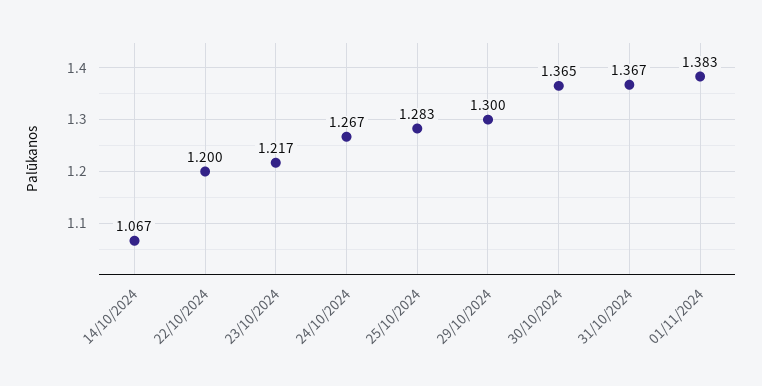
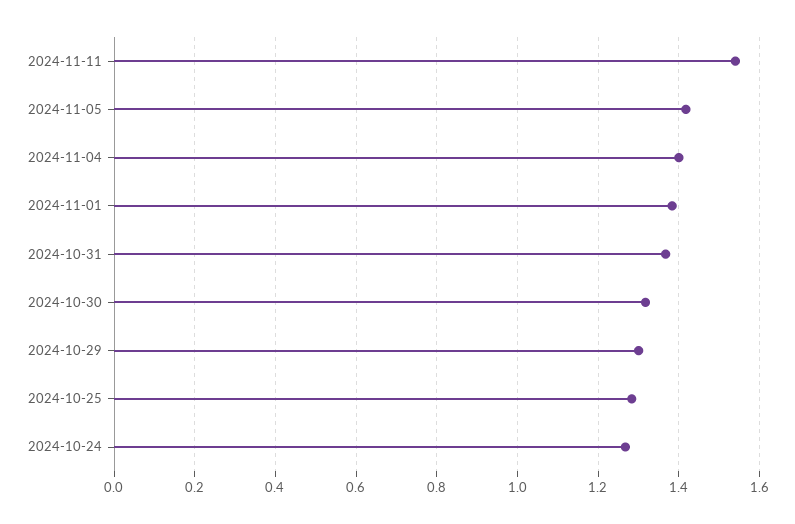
14/10/2024: 1.067 -> none
22/10/2024: 1.2 -> none
23/10/2024: 1.217 -> none
30/10/2024: 1.365 -> 1.32
2024-11-11: none -> 1.54
2024-11-05: none -> 1.42
2024-11-04: none -> 1.4

